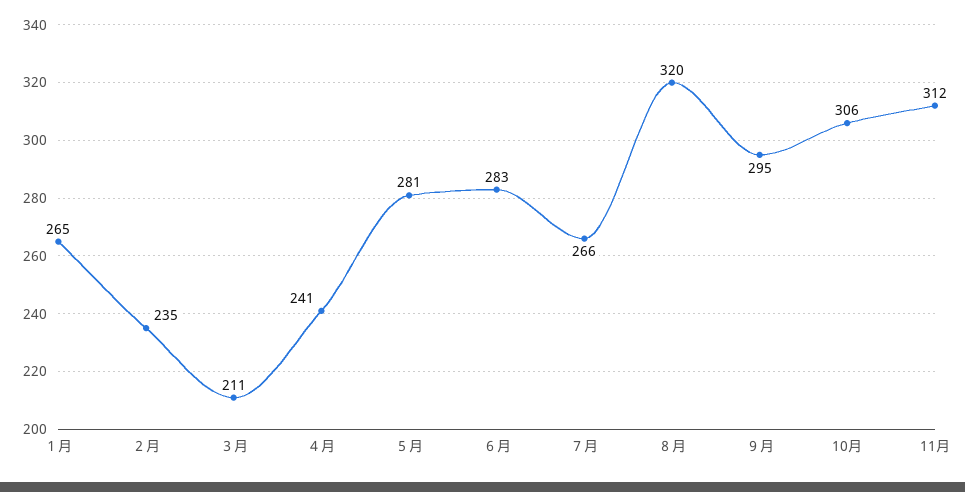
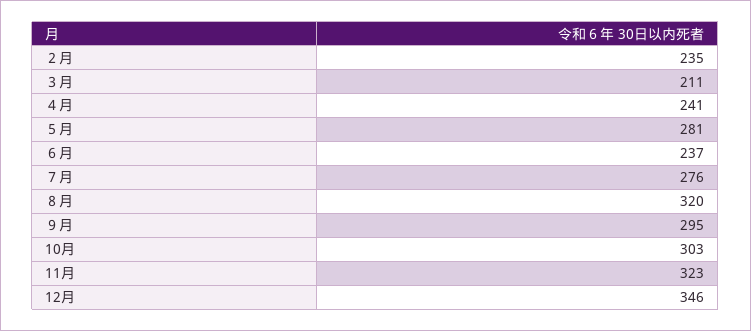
１月: 265 -> none
６月: 283 -> 237
７月: 266 -> 276
10月: 306 -> 303
11月: 312 -> 323
12月: none -> 346

